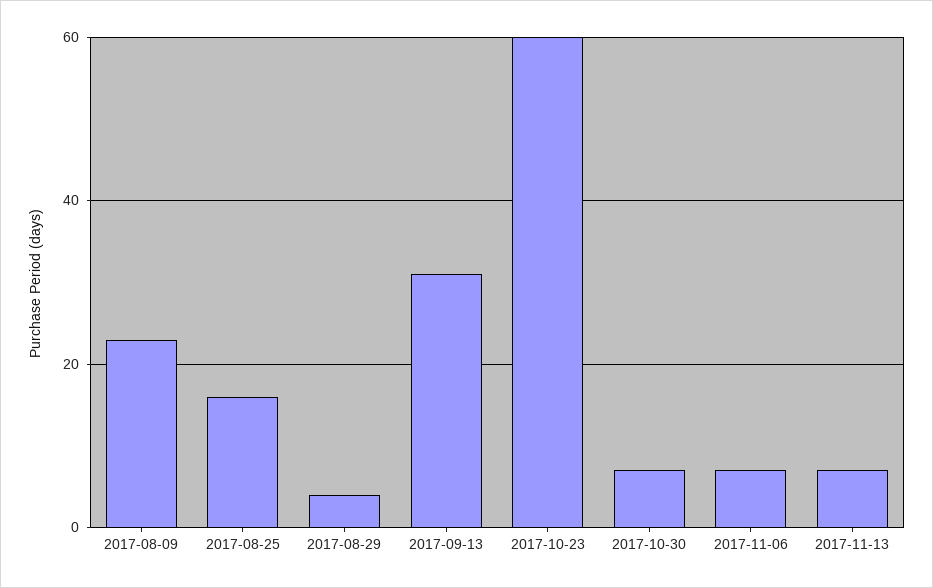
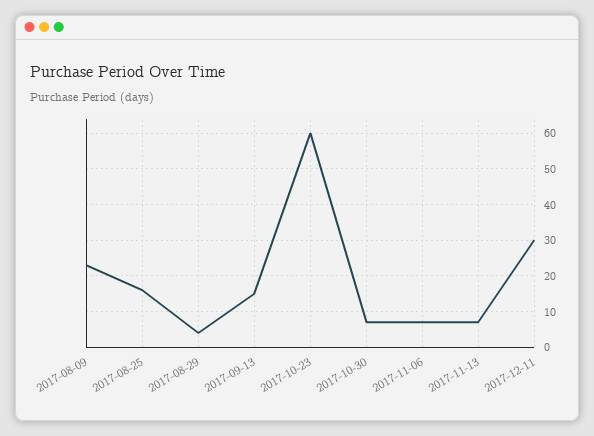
2017-09-13: 30 -> 15
2017-12-11: none -> 30

